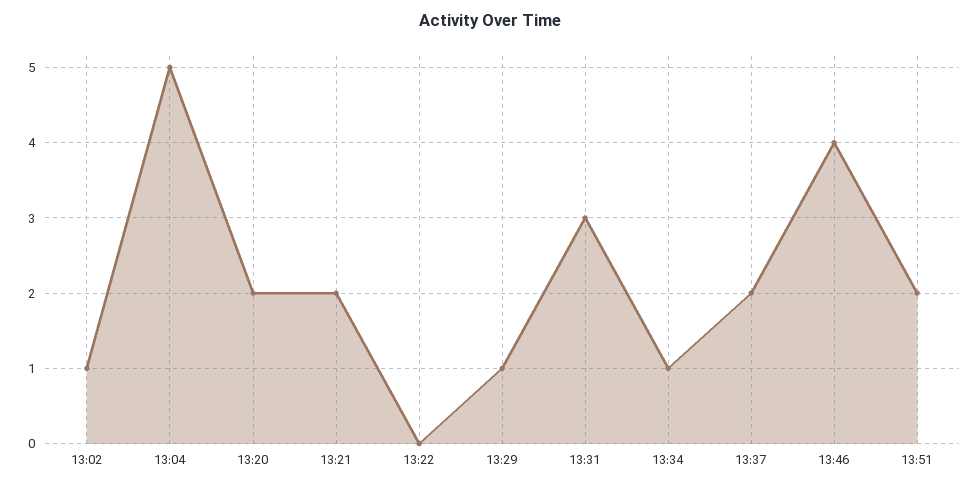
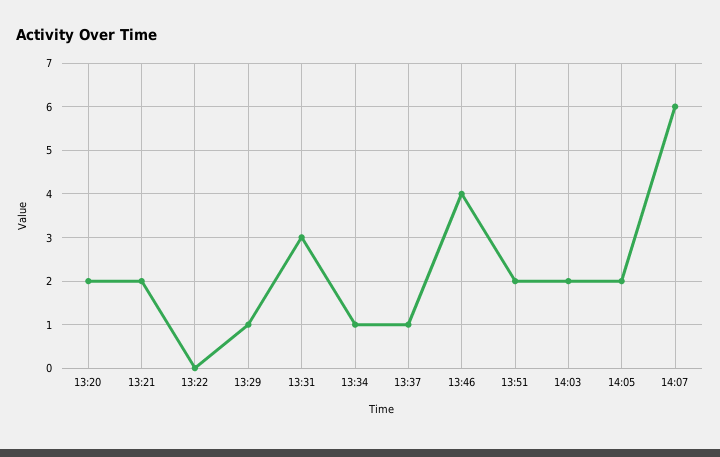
13:02: 1 -> none
13:04: 5 -> none
13:37: 2 -> 1
14:03: none -> 2
14:05: none -> 2
14:07: none -> 6

